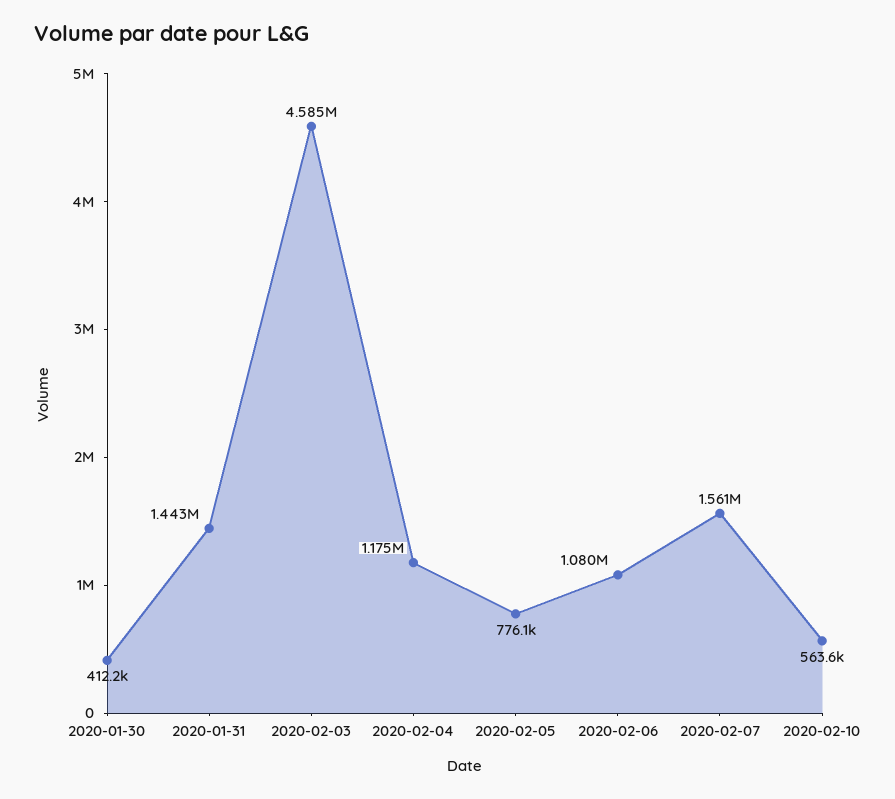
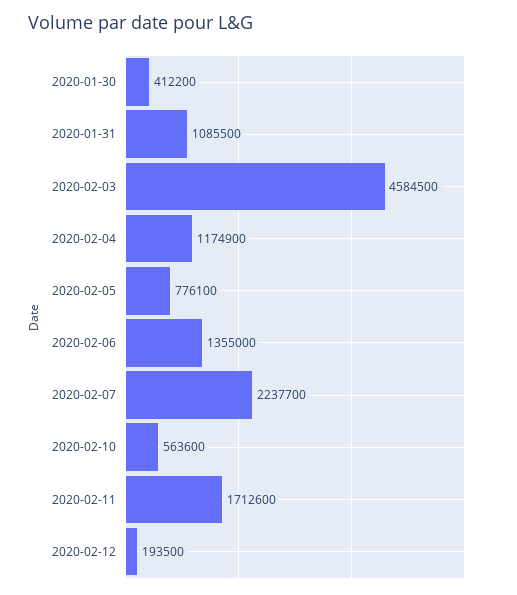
2020-01-31: 1443000 -> 1085500
2020-02-06: 1080000 -> 1355000
2020-02-07: 1561000 -> 2237700
2020-02-11: none -> 1712600
2020-02-12: none -> 193500

